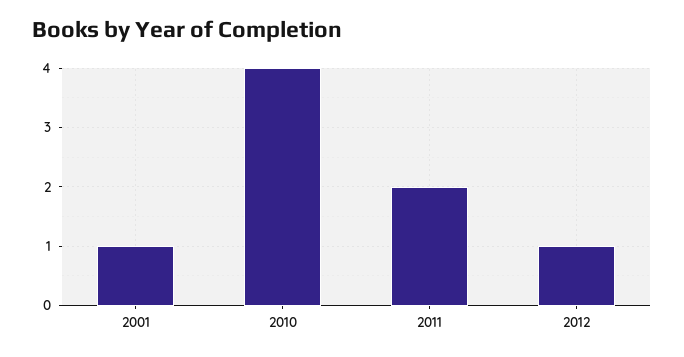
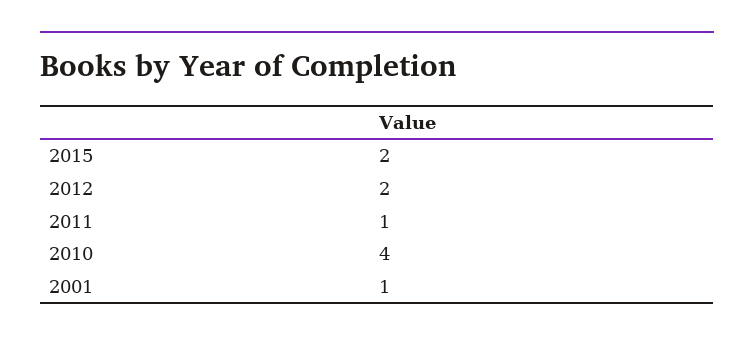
2011: 2 -> 1
2012: 1 -> 2
2015: none -> 2

